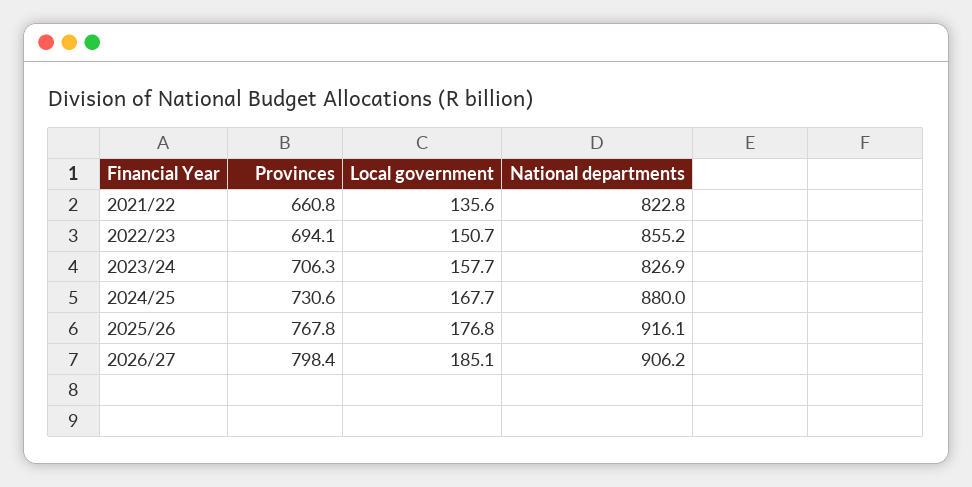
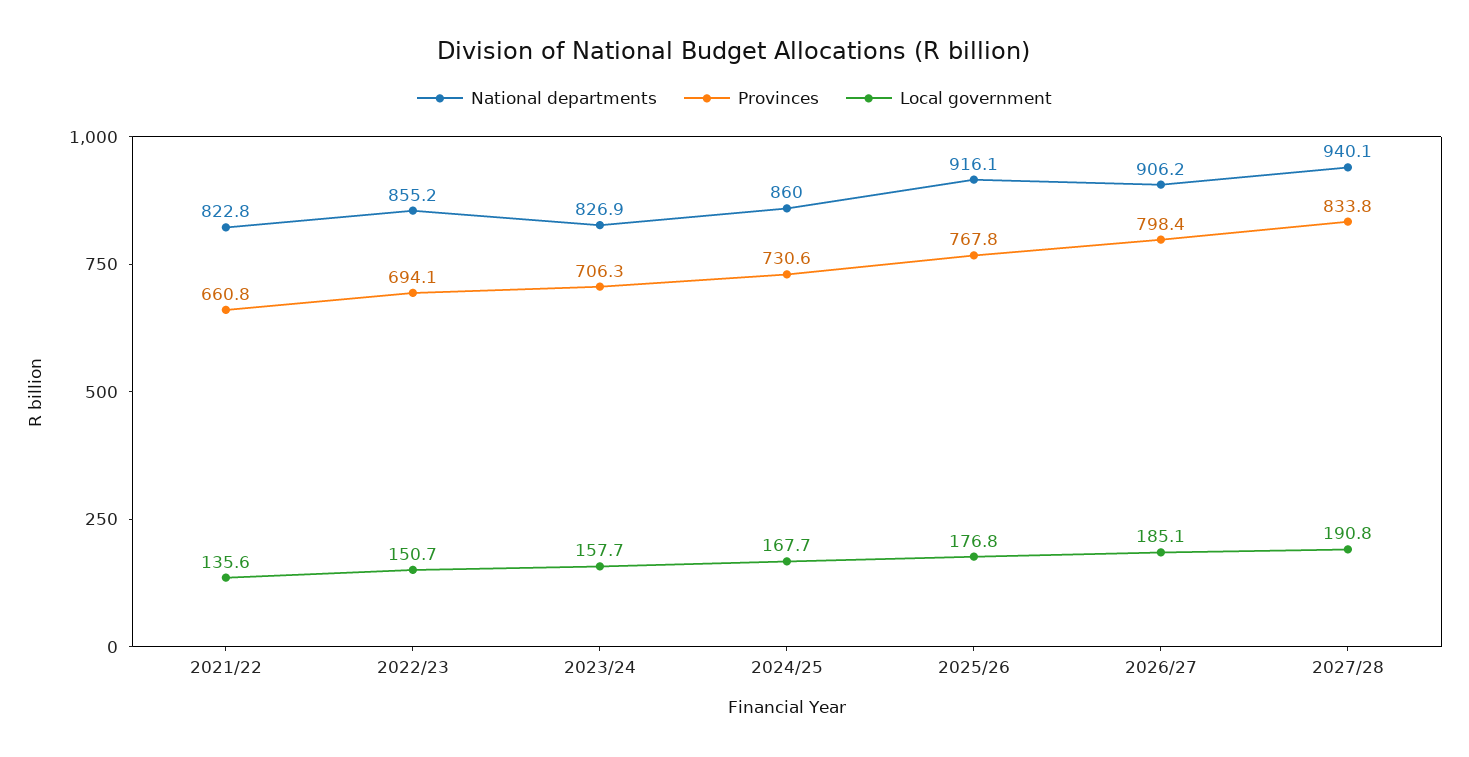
National departments, 2024/25: 880 -> 860
National departments, 2027/28: none -> 940.1
Provinces, 2027/28: none -> 833.8
Local government, 2027/28: none -> 190.8

